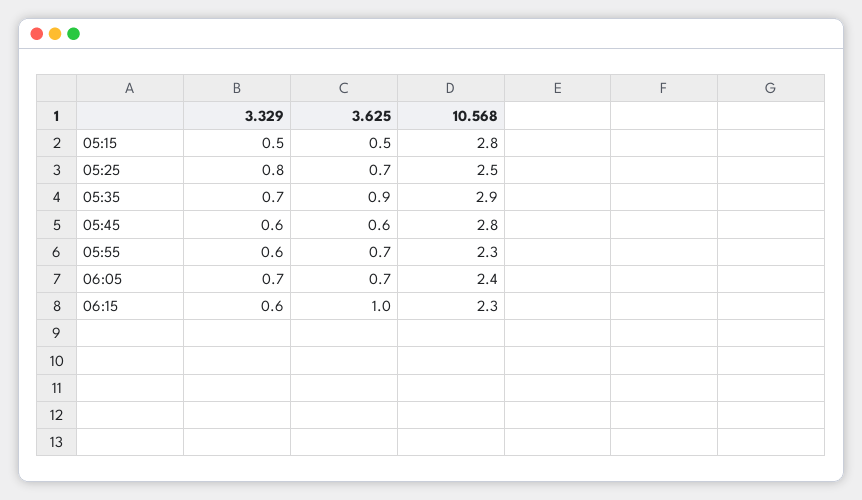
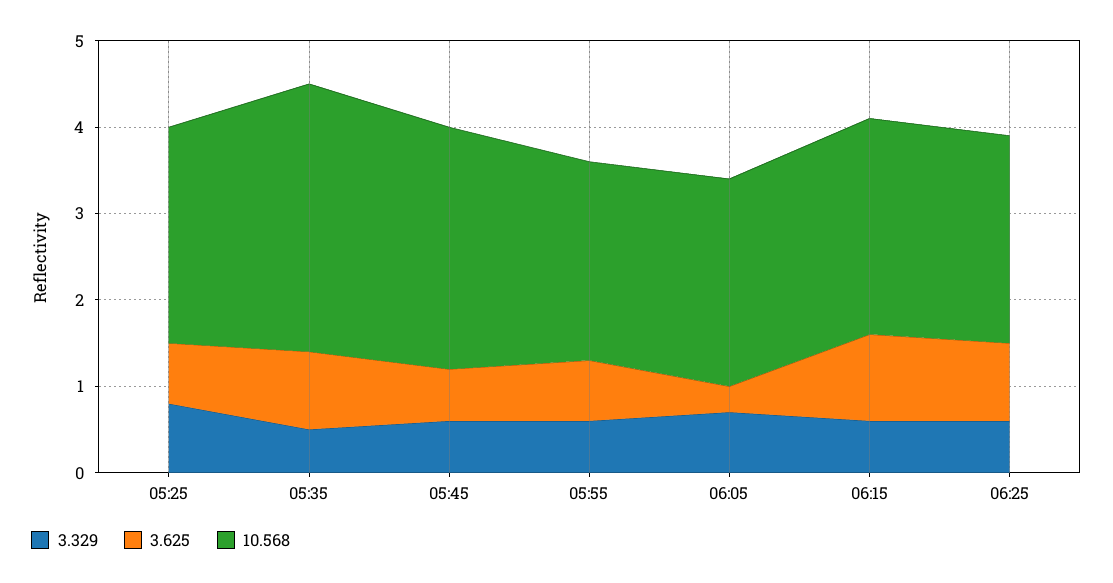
3.329, 05:15: 0.5 -> none
3.625, 05:15: 0.5 -> none
10.568, 05:15: 2.8 -> none
3.329, 05:35: 0.7 -> 0.5
10.568, 05:35: 2.9 -> 3.1
3.625, 06:05: 0.7 -> 0.3
10.568, 06:15: 2.3 -> 2.5
3.329, 06:25: none -> 0.6
3.625, 06:25: none -> 0.9
10.568, 06:25: none -> 2.4

